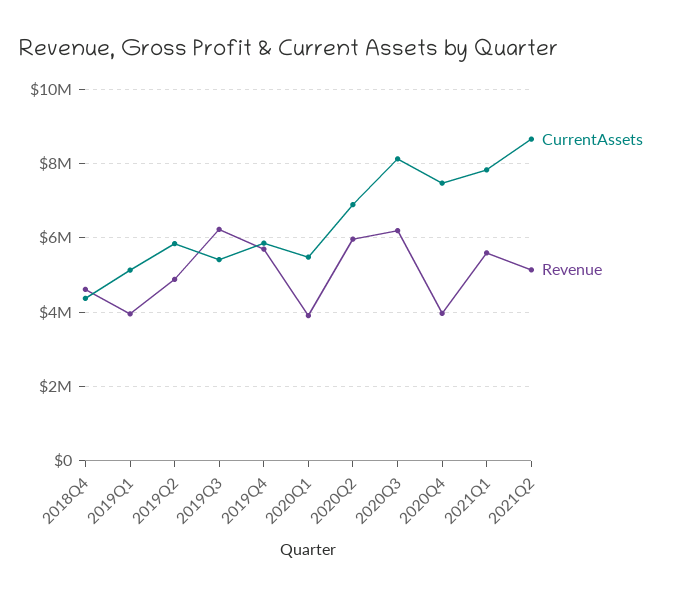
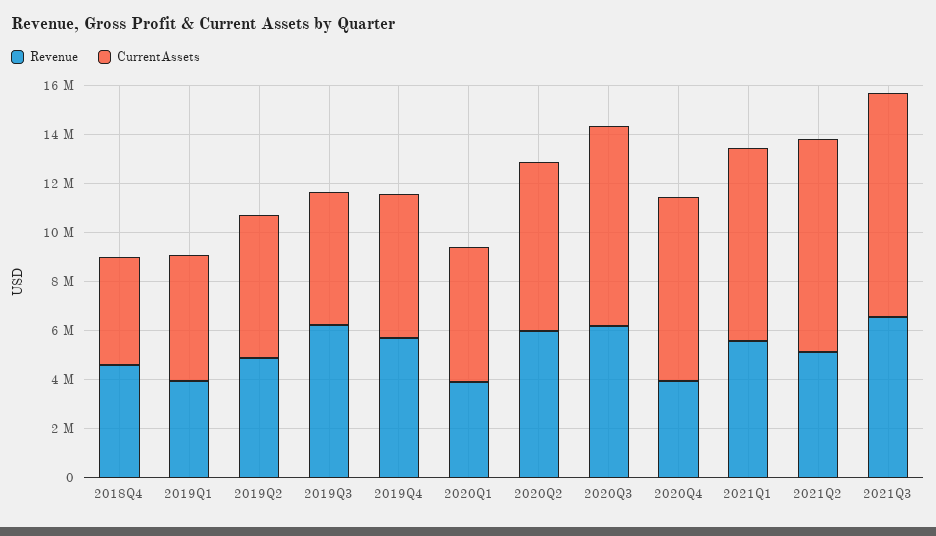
Revenue, 2021Q3: none -> 6500000
CurrentAssets, 2021Q3: none -> 9000000

